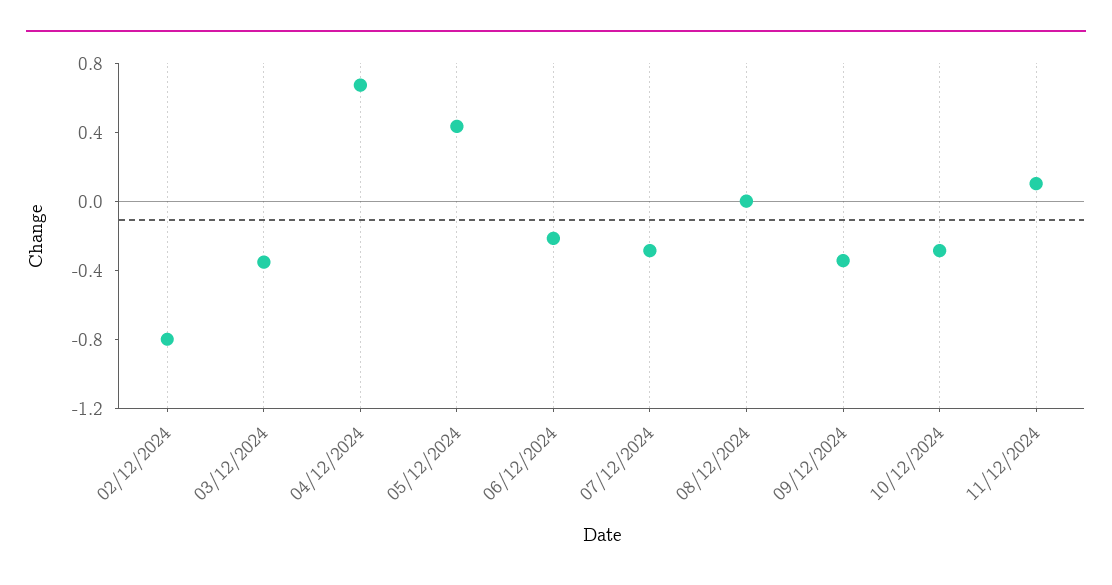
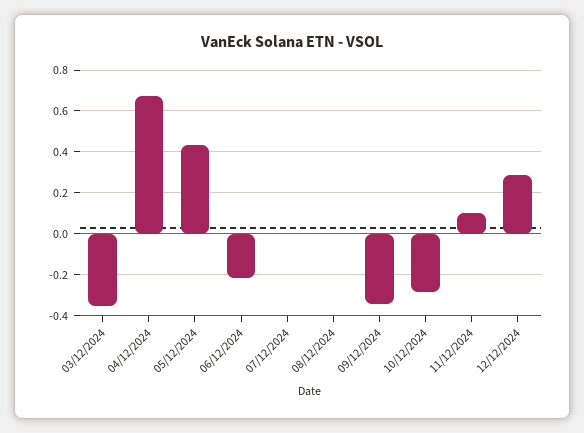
02/12/2024: -0.8 -> none
07/12/2024: -0.3 -> 0
12/12/2024: none -> 0.3

